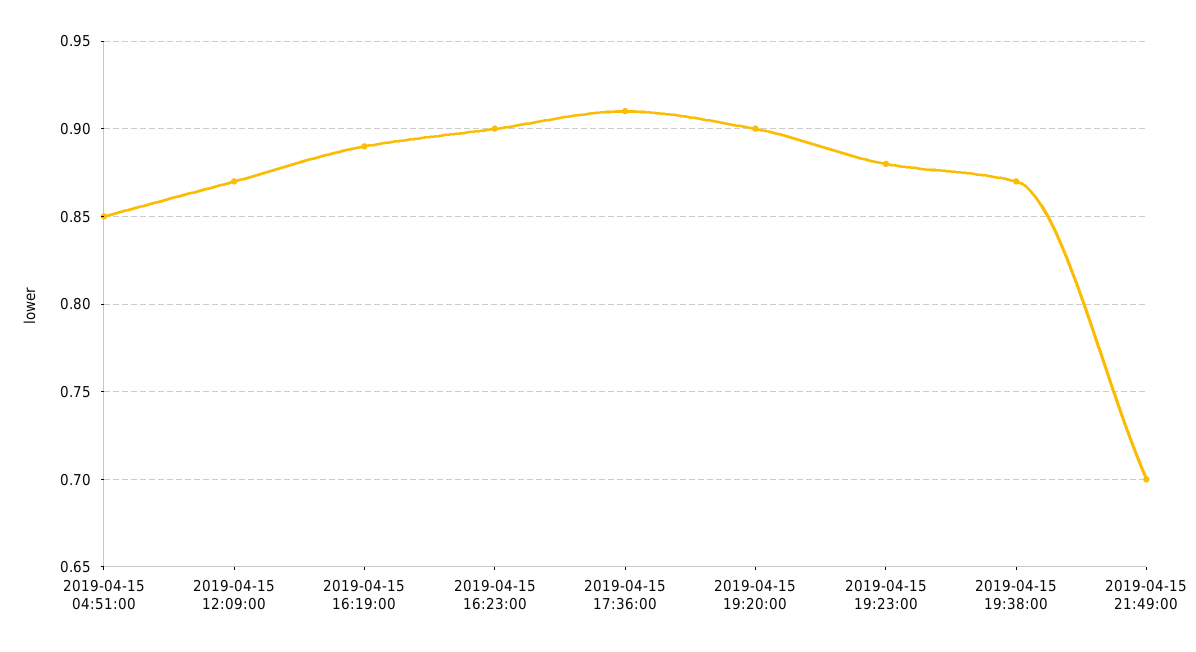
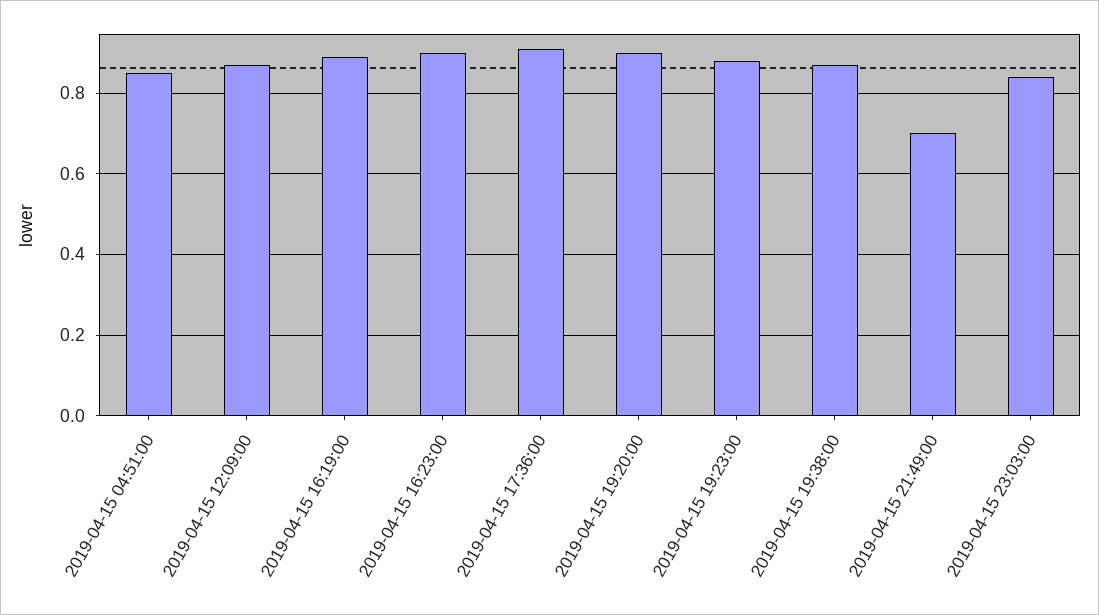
2019-04-15 23:03:00: none -> 0.85

